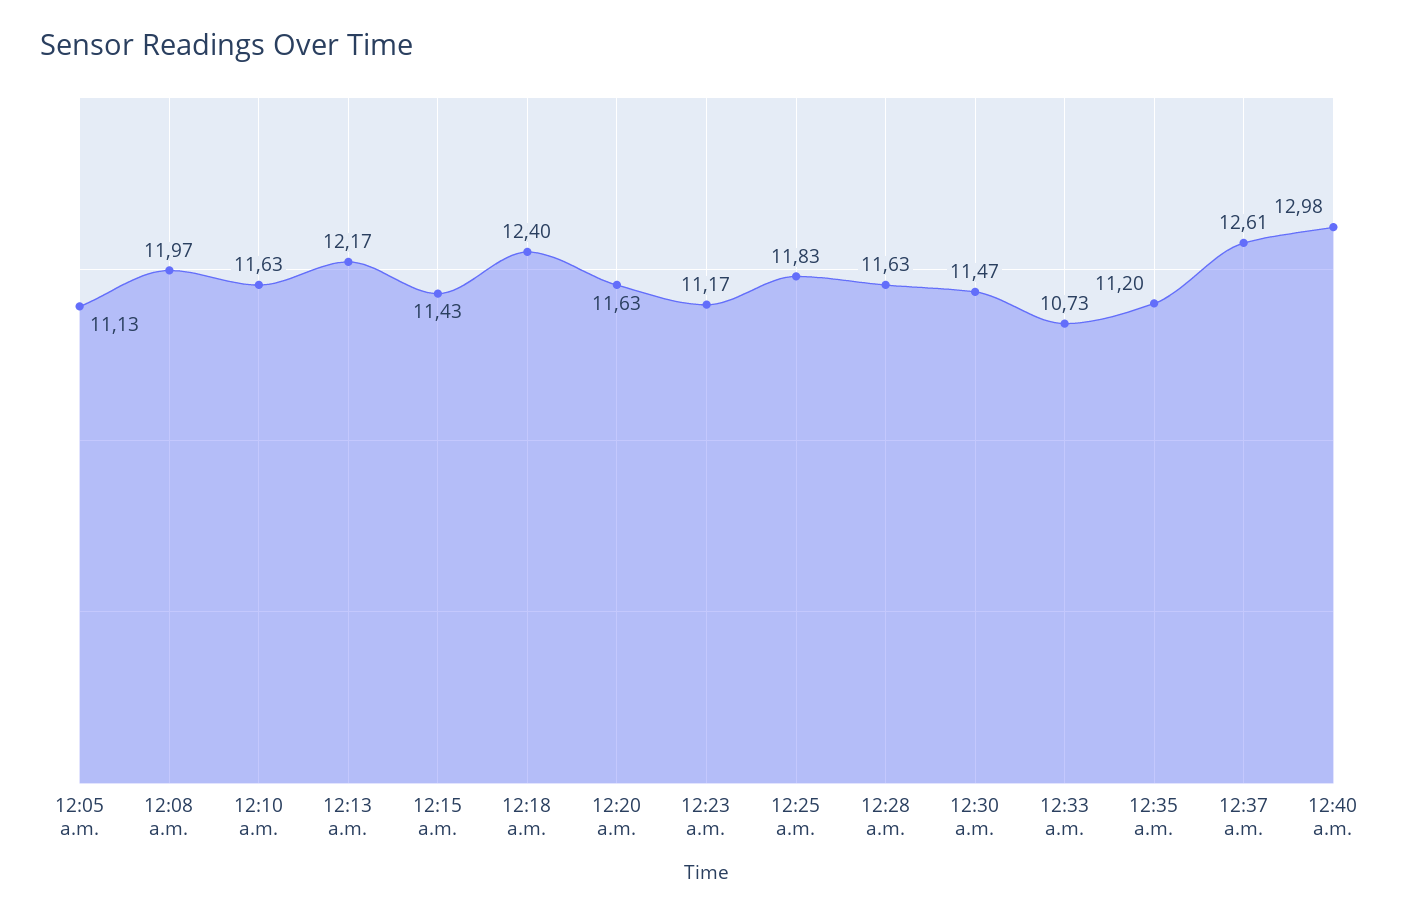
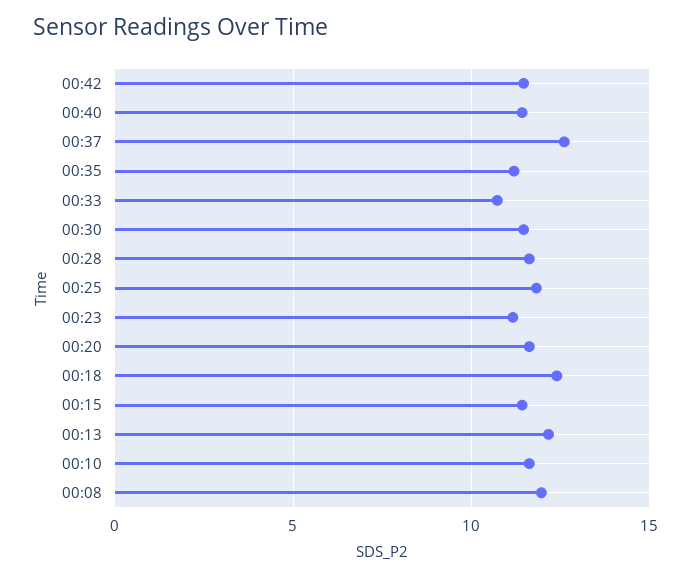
12:05 a.m.: 11.13 -> none
12:40 a.m.: 12.98 -> 11.5
00:42: none -> 11.5

